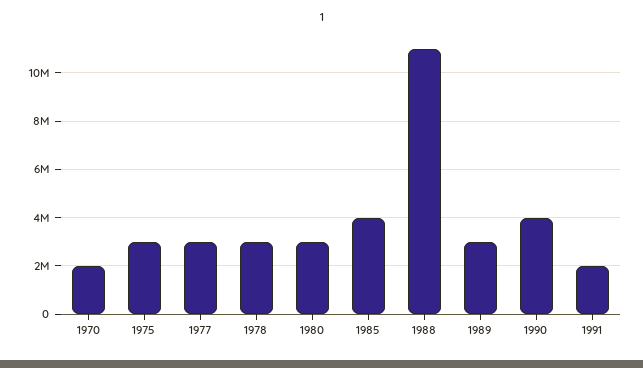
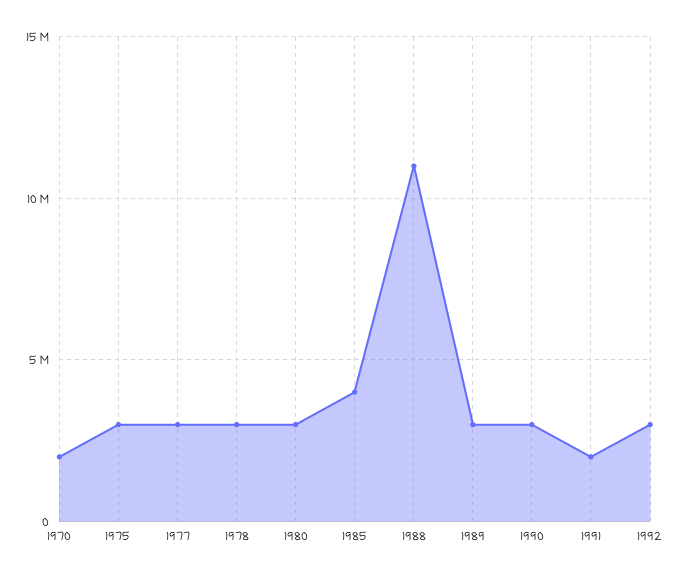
1990: 4000000 -> 3000000
1992: none -> 3000000

